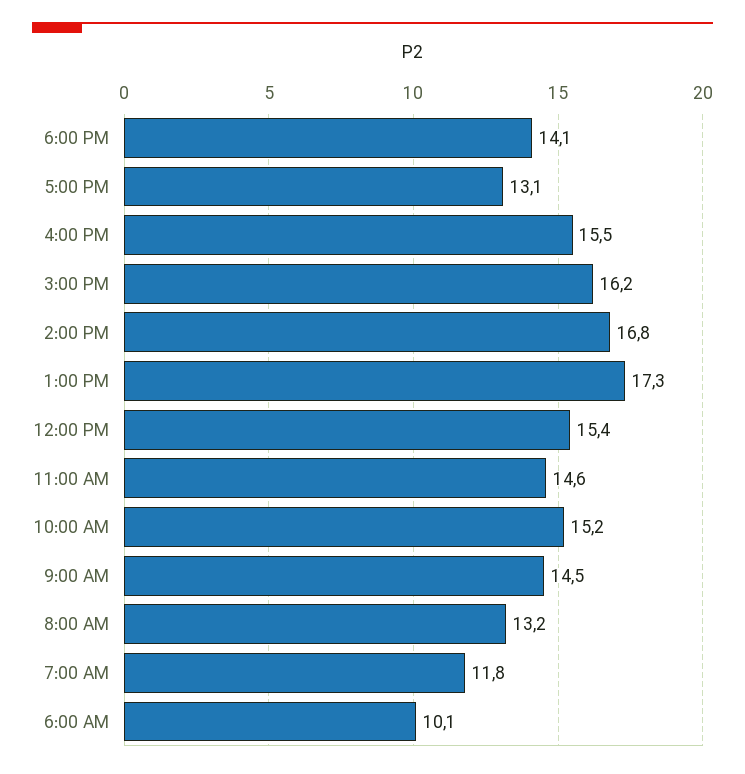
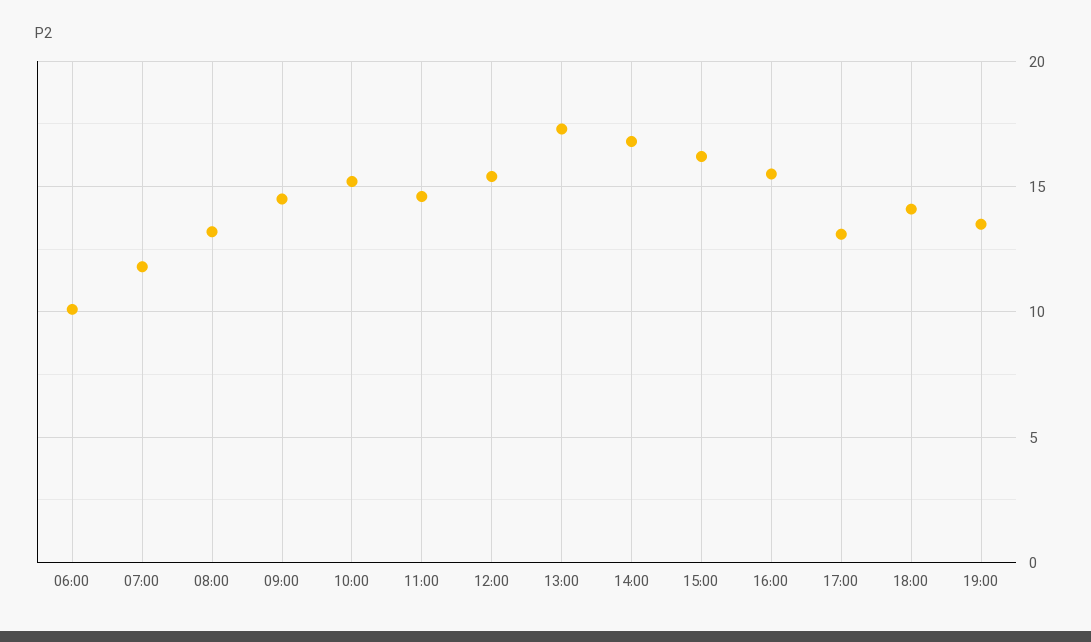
19:00: none -> 13.5

